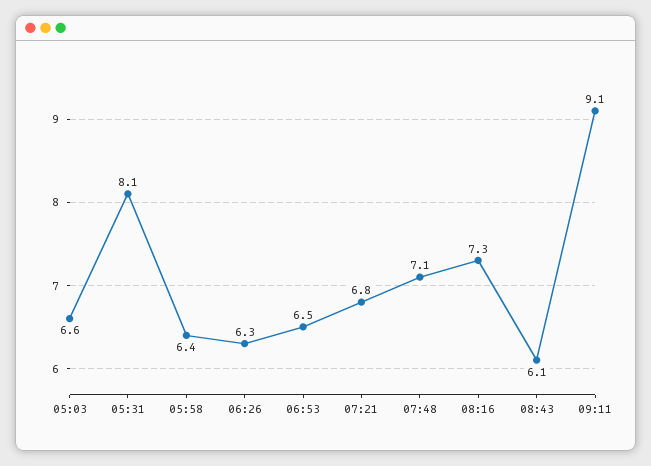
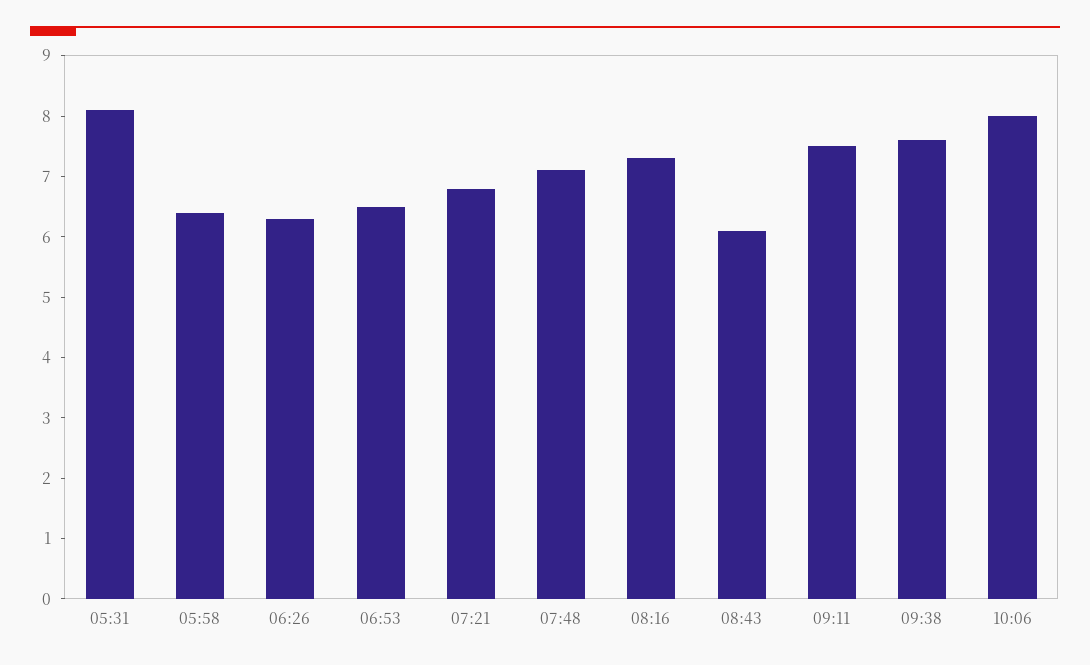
05:03: 6.6 -> none
09:11: 9.1 -> 7.5
09:38: none -> 7.5
10:06: none -> 8

